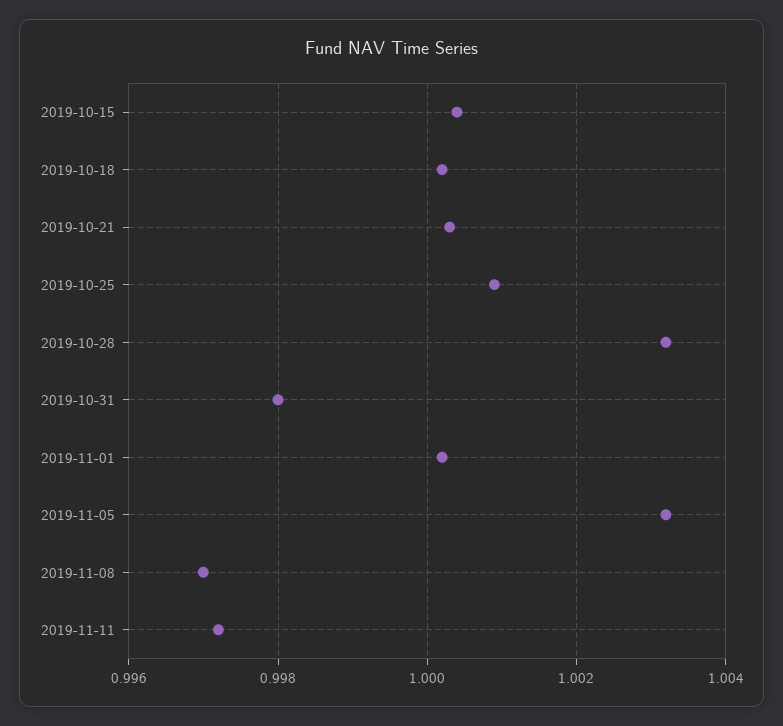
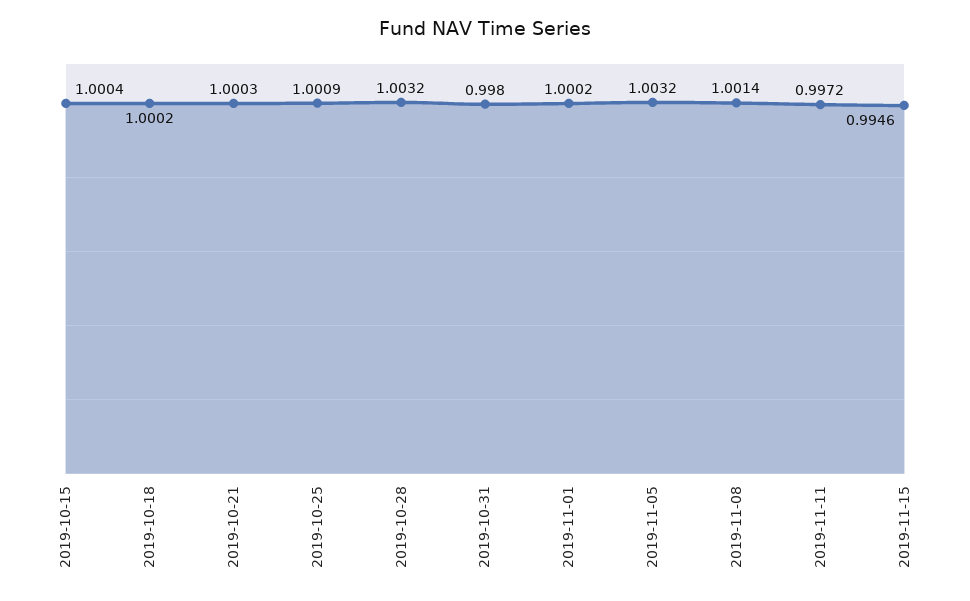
2019-11-08: 0.997 -> 1.0014
2019-11-15: none -> 0.9946

